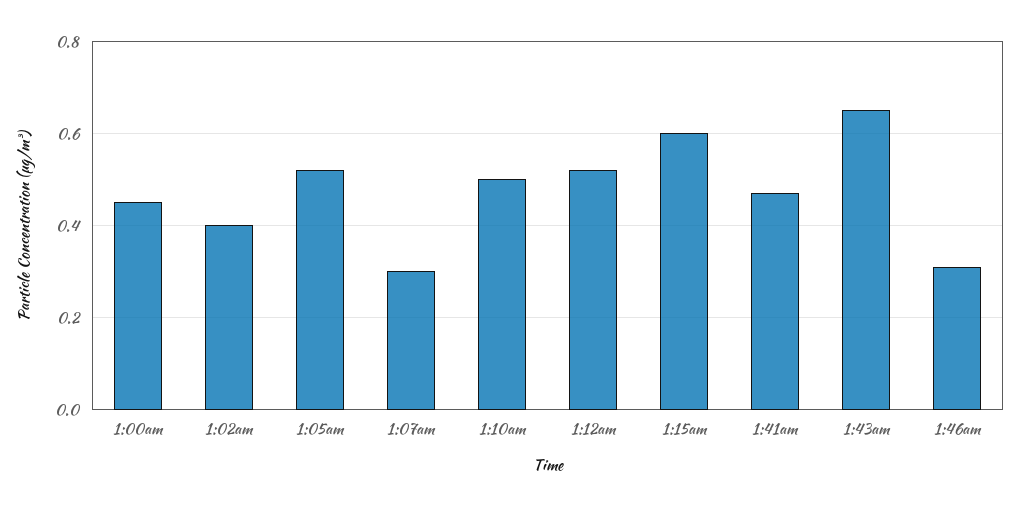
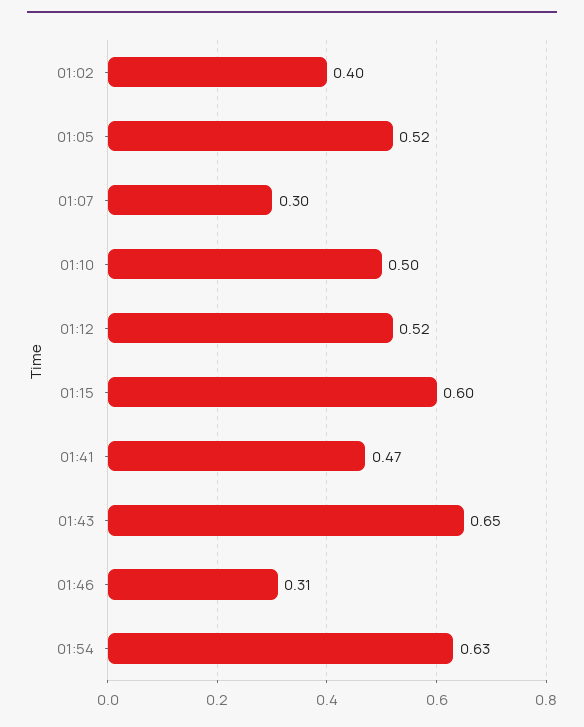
1:00am: 0.45 -> none
01:54: none -> 0.63

